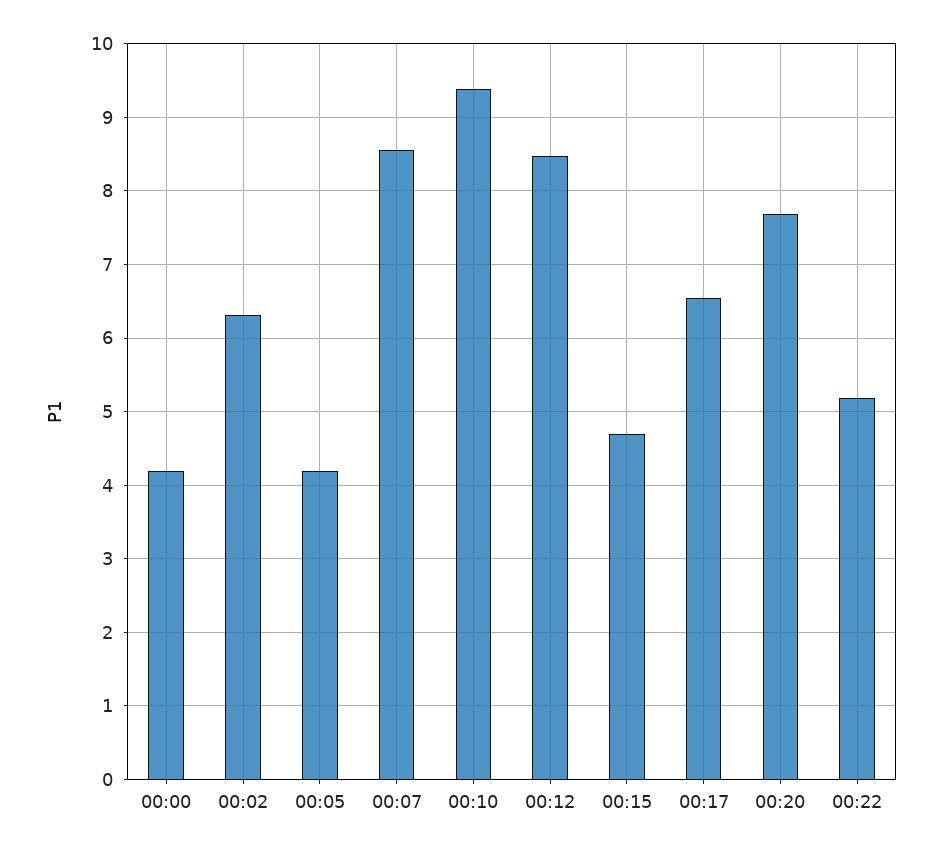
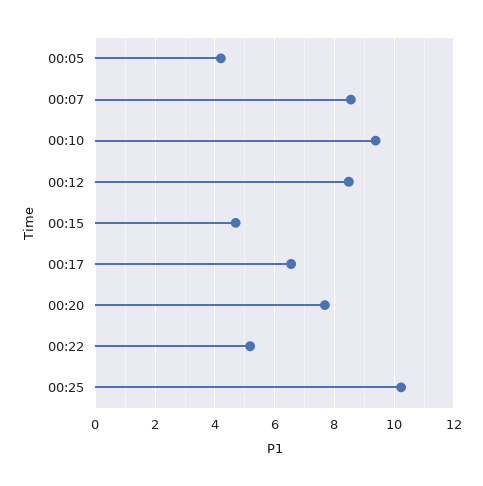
00:00: 4.2 -> none
00:02: 6.3 -> none
00:25: none -> 10.25

